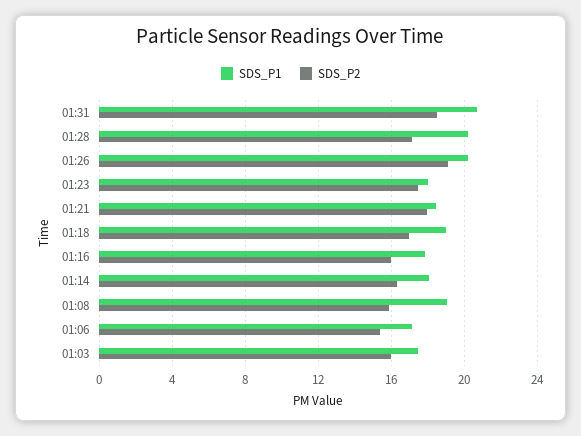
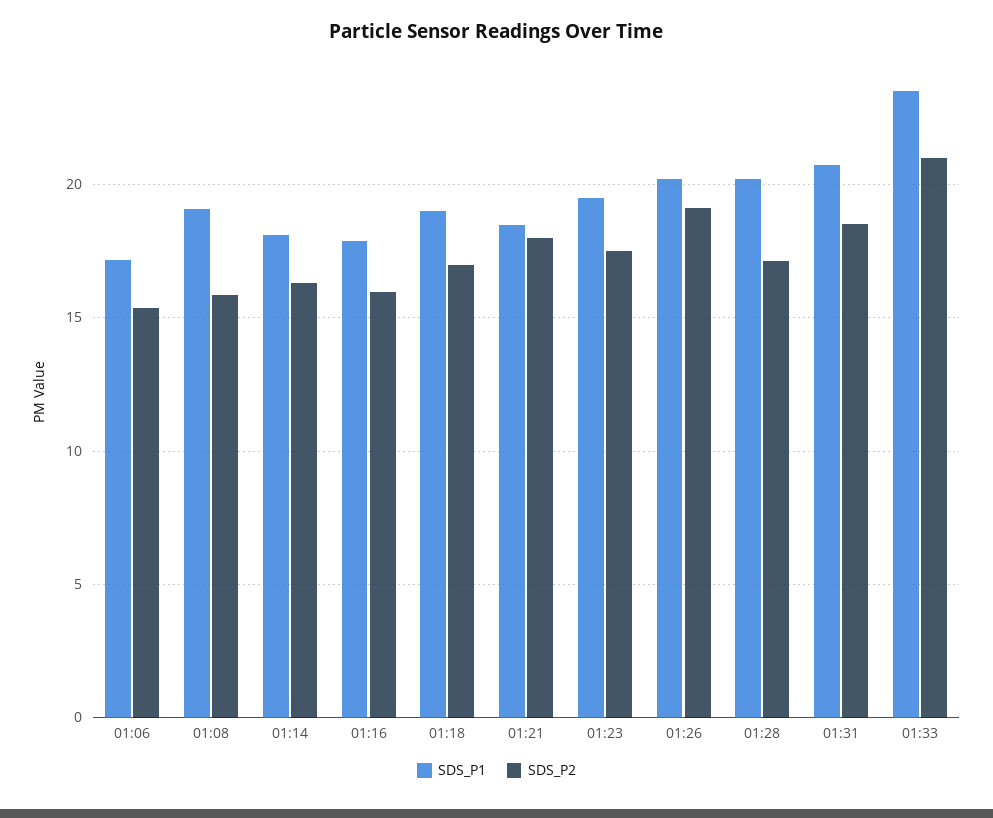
SDS_P1, 01:23: 18 -> 19.5
SDS_P1, 01:03: 17.5 -> none
SDS_P2, 01:03: 16 -> none
SDS_P1, 01:33: none -> 23.5
SDS_P2, 01:33: none -> 21

